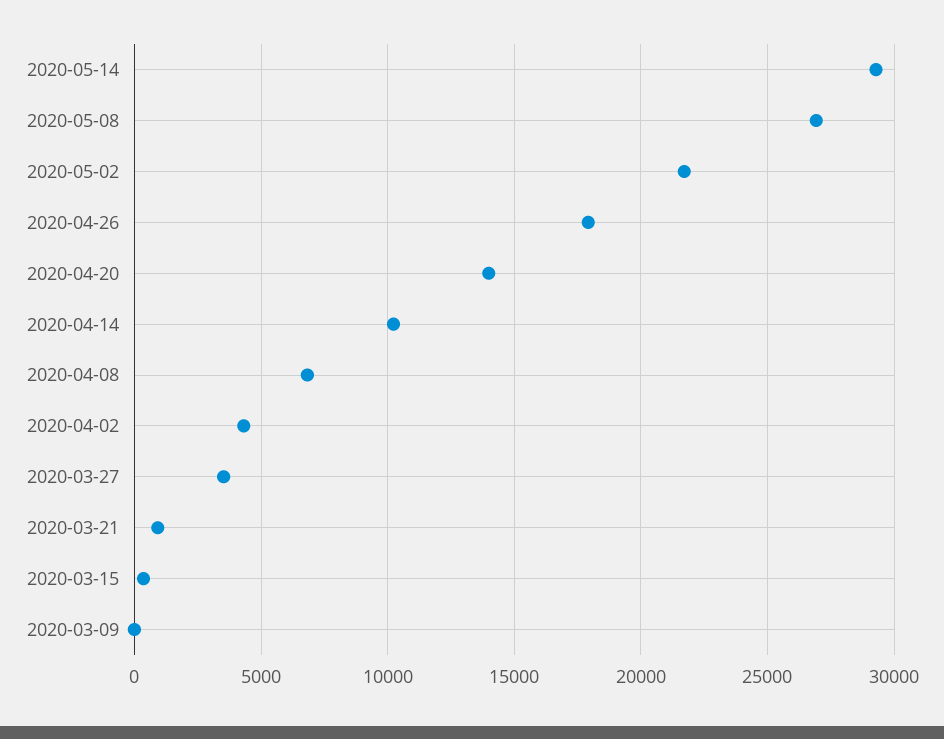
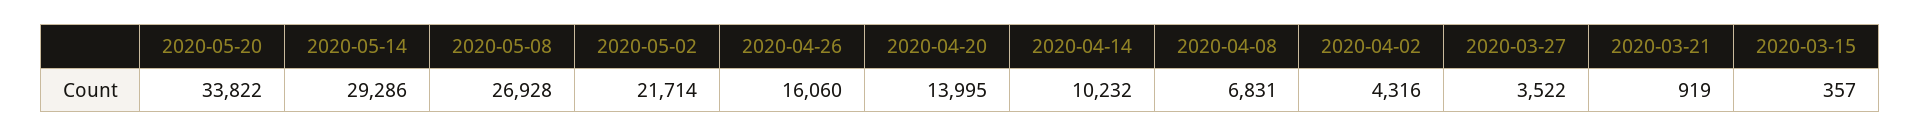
2020-04-26: 18000 -> 16060
2020-03-09: 0 -> none
2020-05-20: none -> 33822

